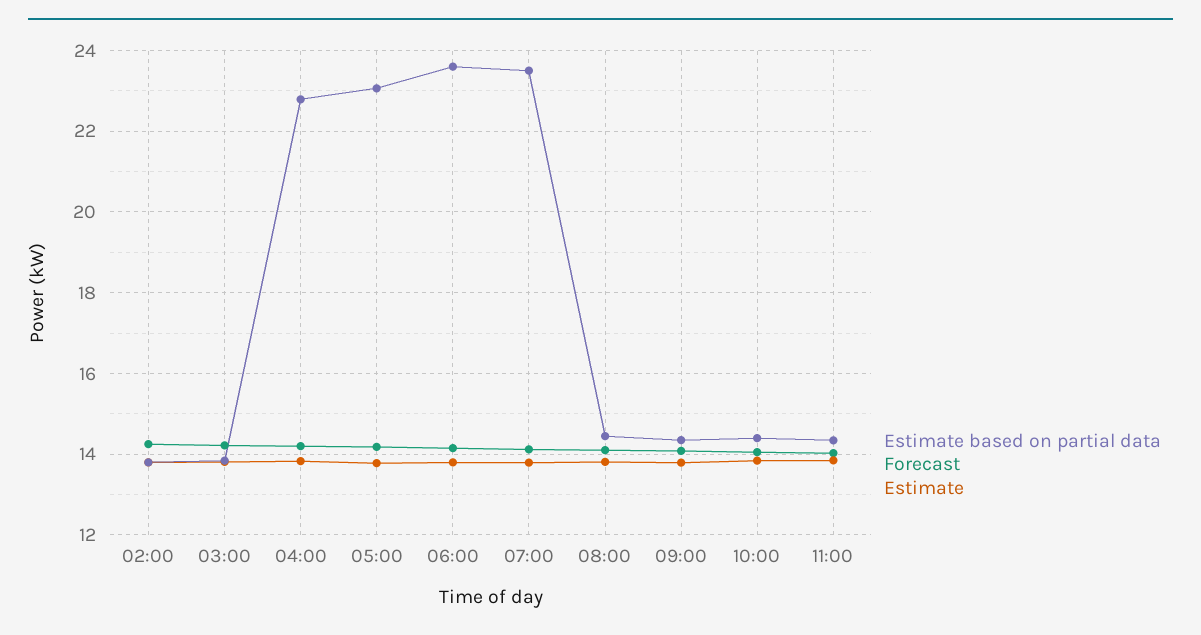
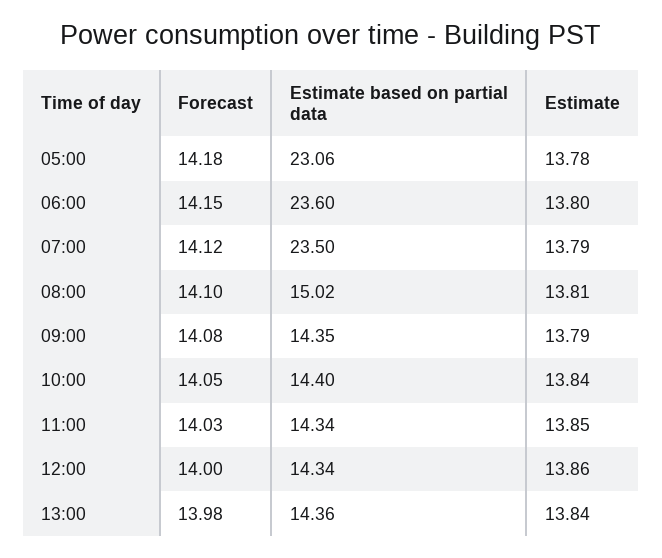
Estimate based on partial data, 02:00: 13.8 -> none
Forecast, 02:00: 14.2 -> none
Estimate, 02:00: 13.8 -> none
Estimate based on partial data, 03:00: 13.8 -> none
Forecast, 03:00: 14.2 -> none
Estimate, 03:00: 13.8 -> none
Estimate based on partial data, 04:00: 22.8 -> none
Forecast, 04:00: 14.2 -> none
Estimate, 04:00: 13.8 -> none
Estimate based on partial data, 08:00: 14.4 -> 15.02
Forecast, 12:00: none -> 14
Estimate based on partial data, 12:00: none -> 14.34
Estimate, 12:00: none -> 13.86
Forecast, 13:00: none -> 13.98
Estimate based on partial data, 13:00: none -> 14.36
Estimate, 13:00: none -> 13.84

